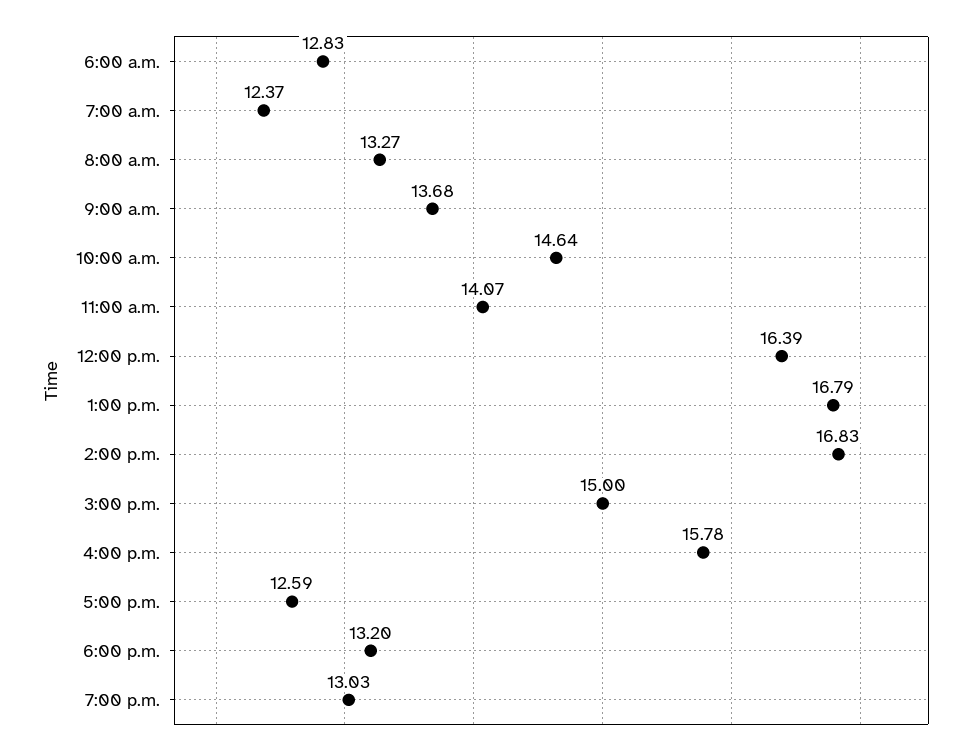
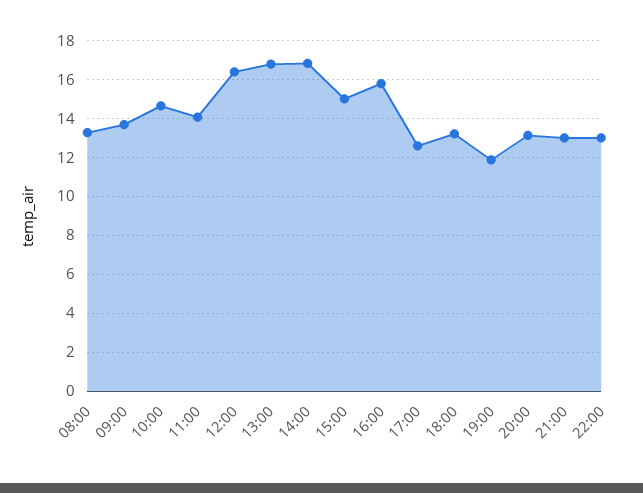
6:00 a.m.: 12.83 -> none
7:00 a.m.: 12.37 -> none
7:00 p.m.: 13.03 -> 12
20:00: none -> 13
21:00: none -> 13
22:00: none -> 13

